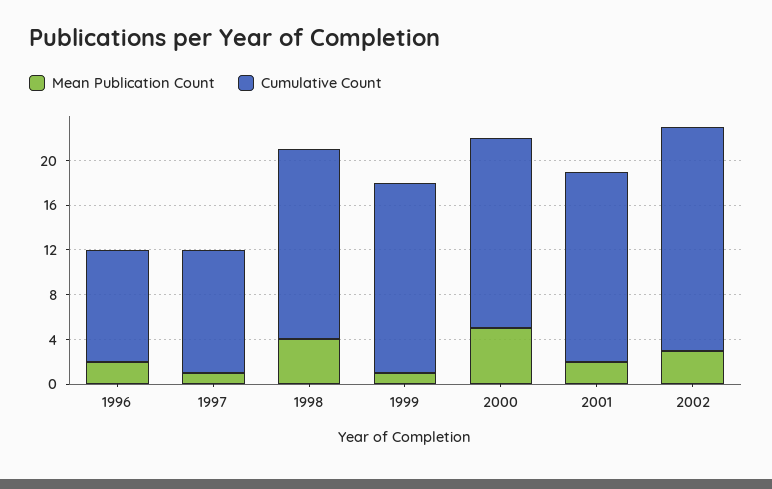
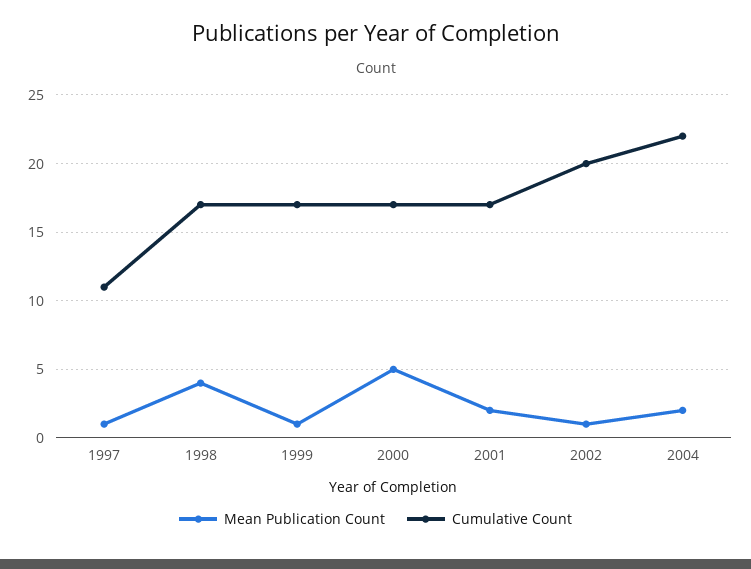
Mean Publication Count, 1996: 2 -> none
Cumulative Count, 1996: 10 -> none
Mean Publication Count, 2002: 3 -> 1
Mean Publication Count, 2004: none -> 2
Cumulative Count, 2004: none -> 22

